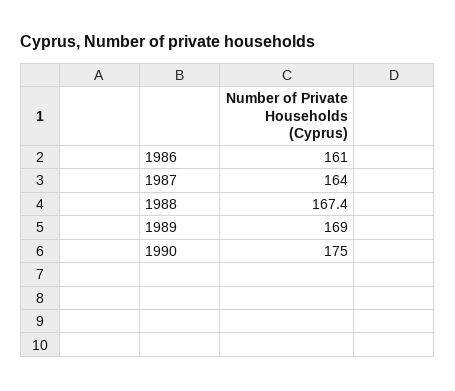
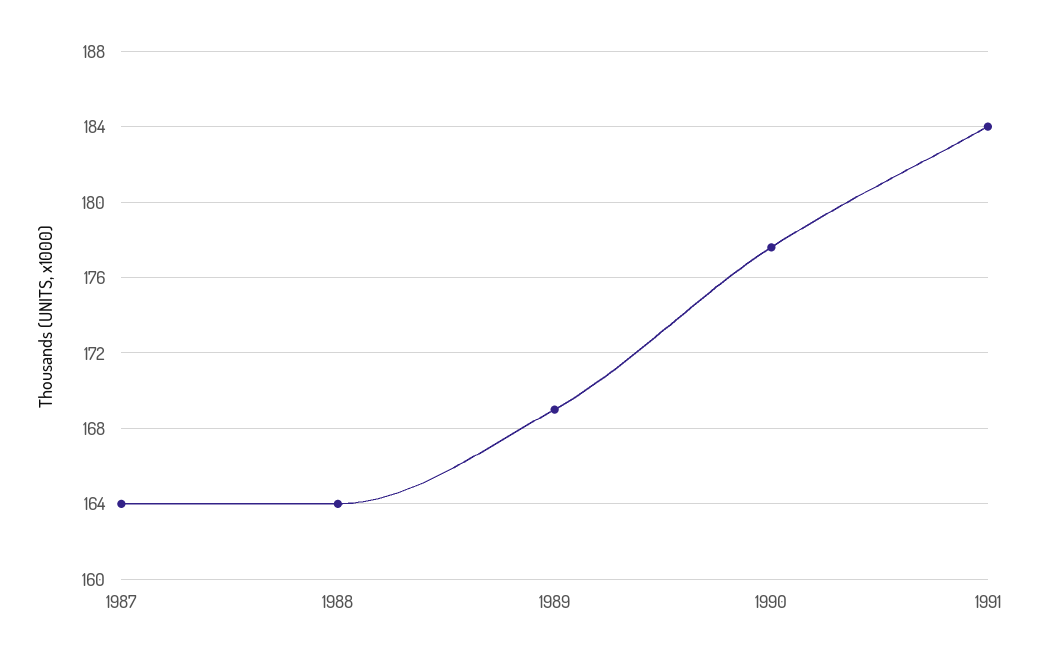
1986: 161 -> none
1988: 167.4 -> 164
1990: 175 -> 177.5
1991: none -> 184

